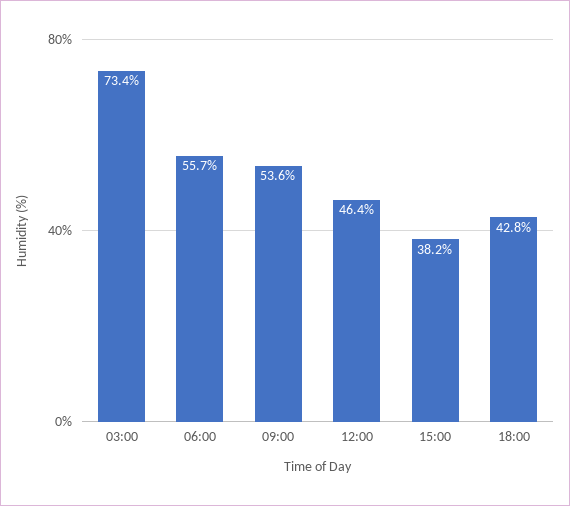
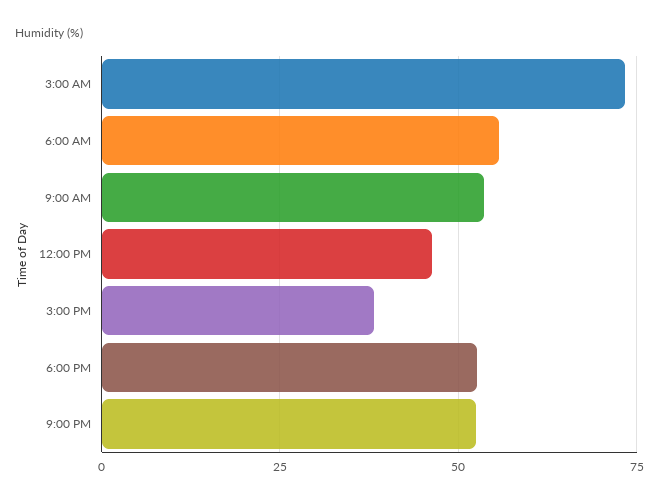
18:00: 42.8 -> 52.5
9:00 PM: none -> 52.5

